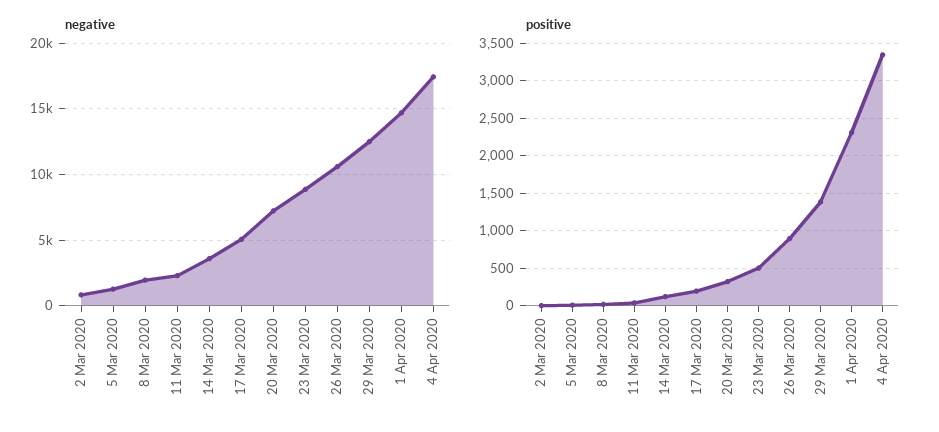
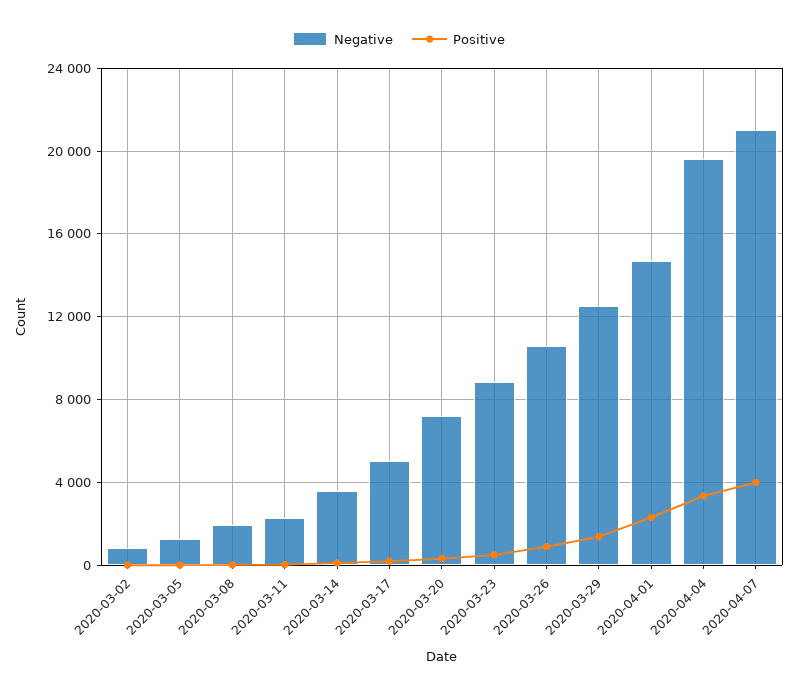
negative, 4 Apr 2020: 17500 -> 19500
negative, 2020-04-07: none -> 21000
positive, 2020-04-07: none -> 4000

